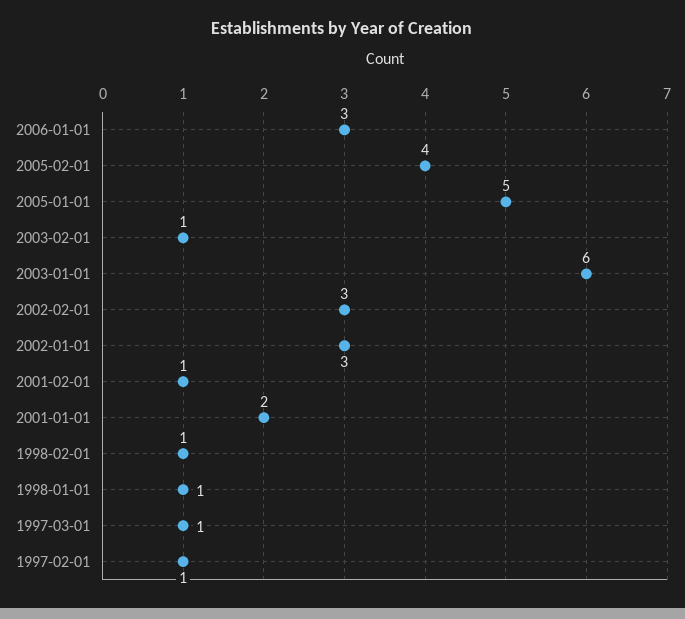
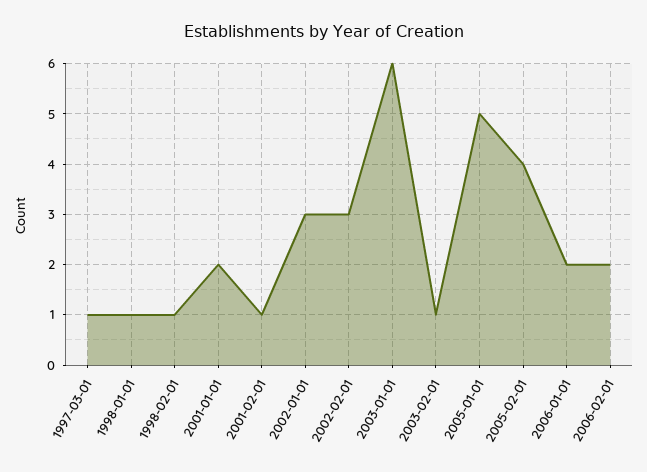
2006-01-01: 3 -> 2
1997-02-01: 1 -> none
2006-02-01: none -> 2

